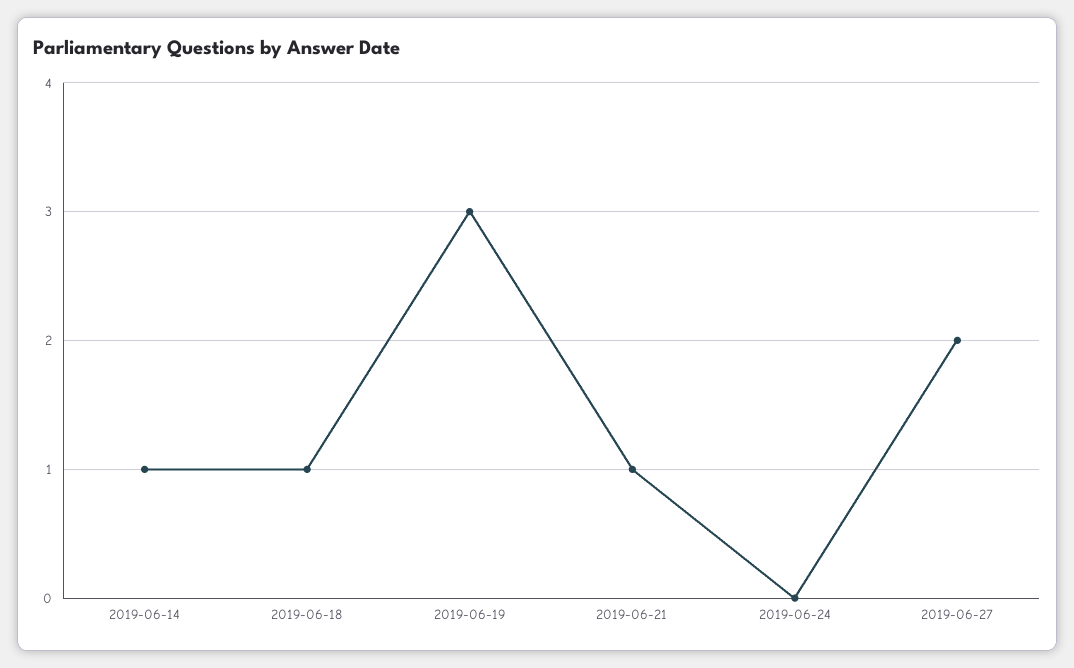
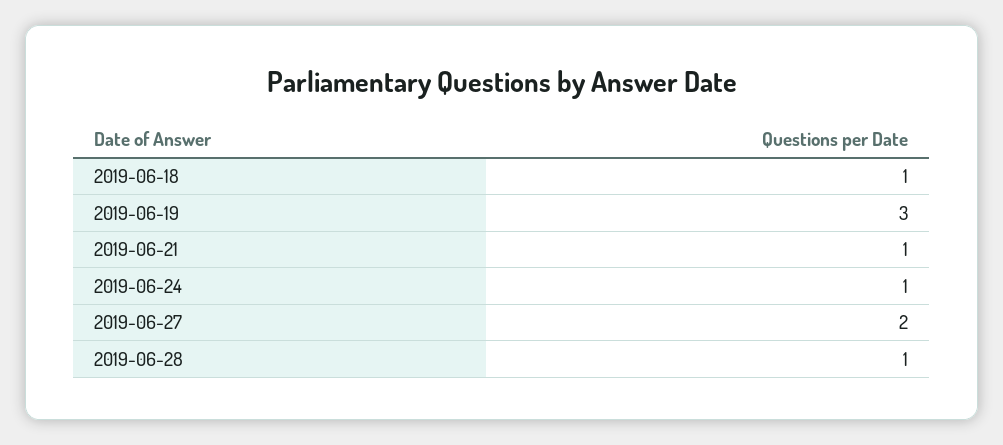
2019-06-14: 1 -> none
2019-06-24: 0 -> 1
2019-06-28: none -> 1

